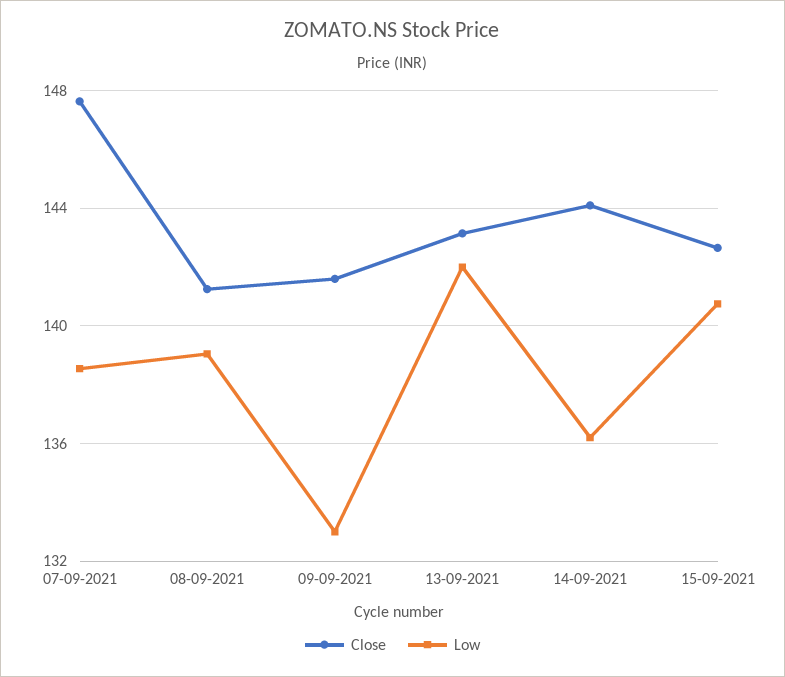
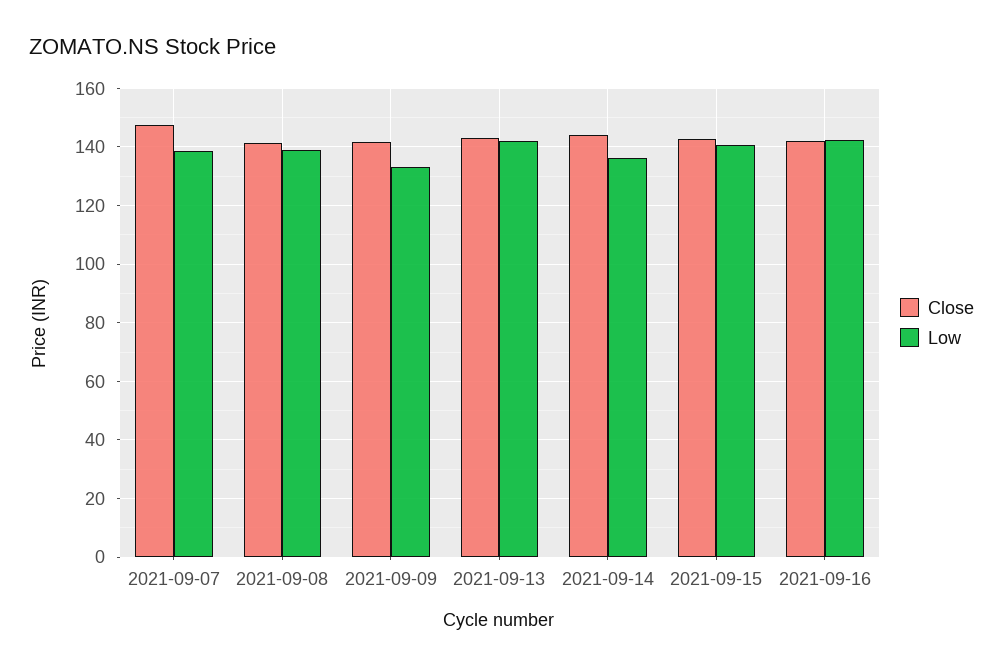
Close, 2021-09-16: none -> 142.5
Low, 2021-09-16: none -> 142.5

